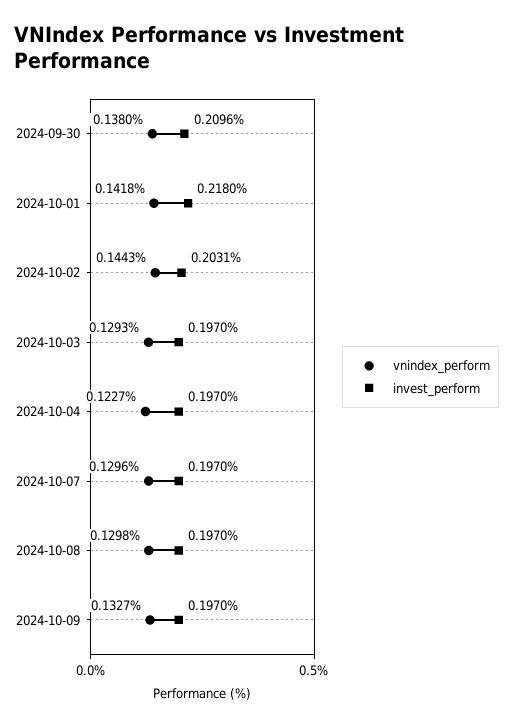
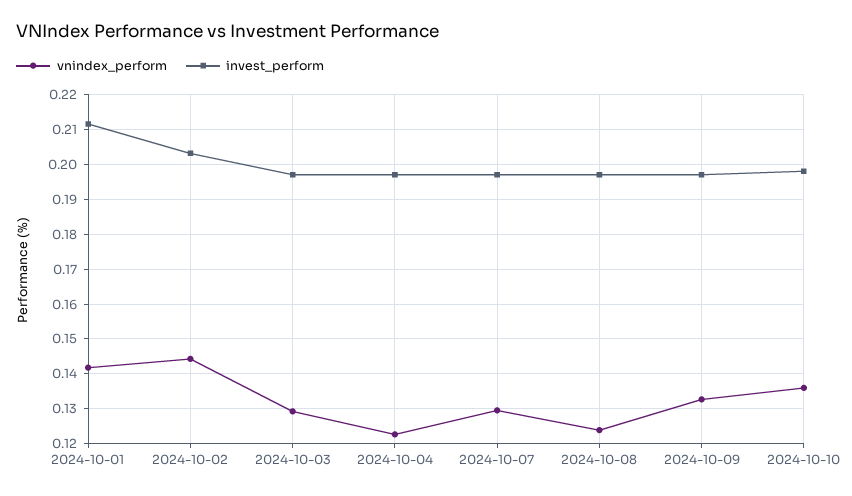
vnindex_perform, 2024-09-30: 0.138 -> none
invest_perform, 2024-09-30: 0.2096 -> none
invest_perform, 2024-10-01: 0.218 -> 0.212
vnindex_perform, 2024-10-08: 0.1298 -> 0.124
vnindex_perform, 2024-10-10: none -> 0.136
invest_perform, 2024-10-10: none -> 0.198

